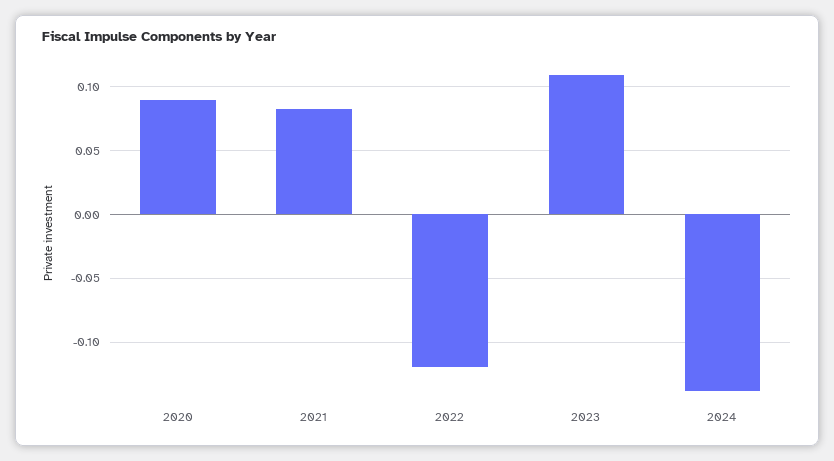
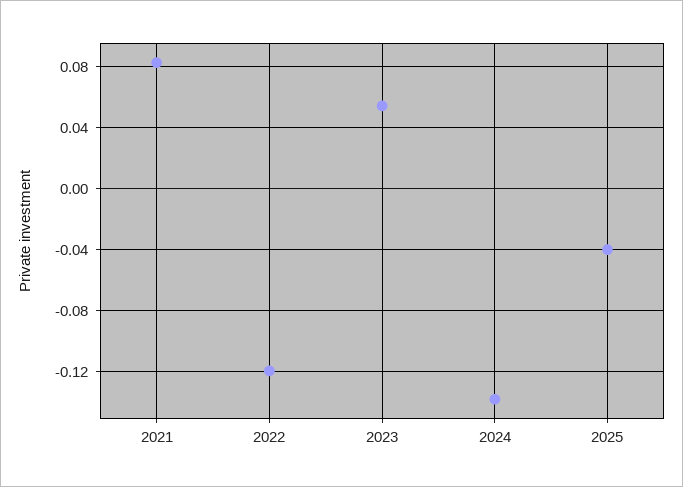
2020: 0.09 -> none
2023: 0.11 -> 0.055
2025: none -> -0.04

